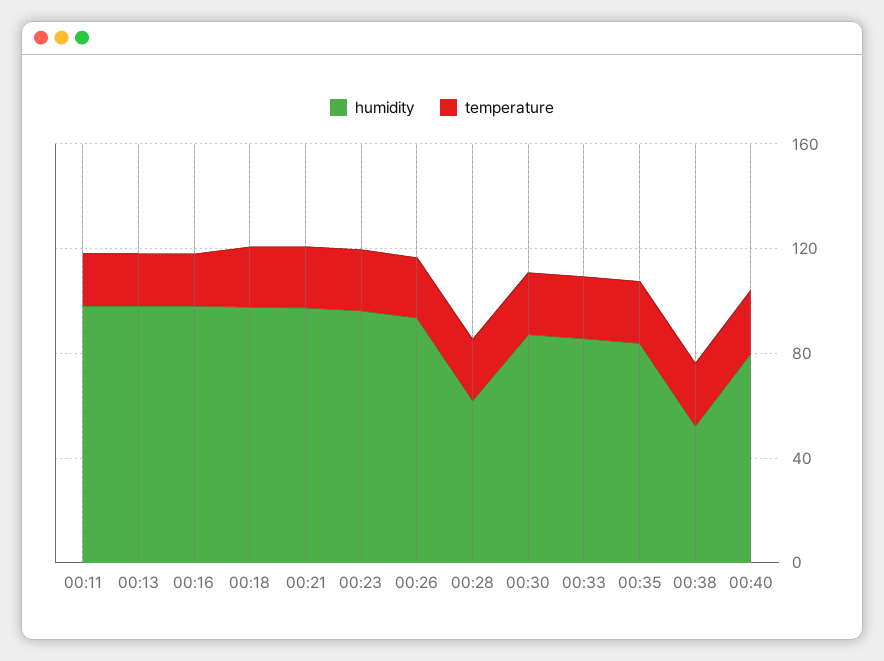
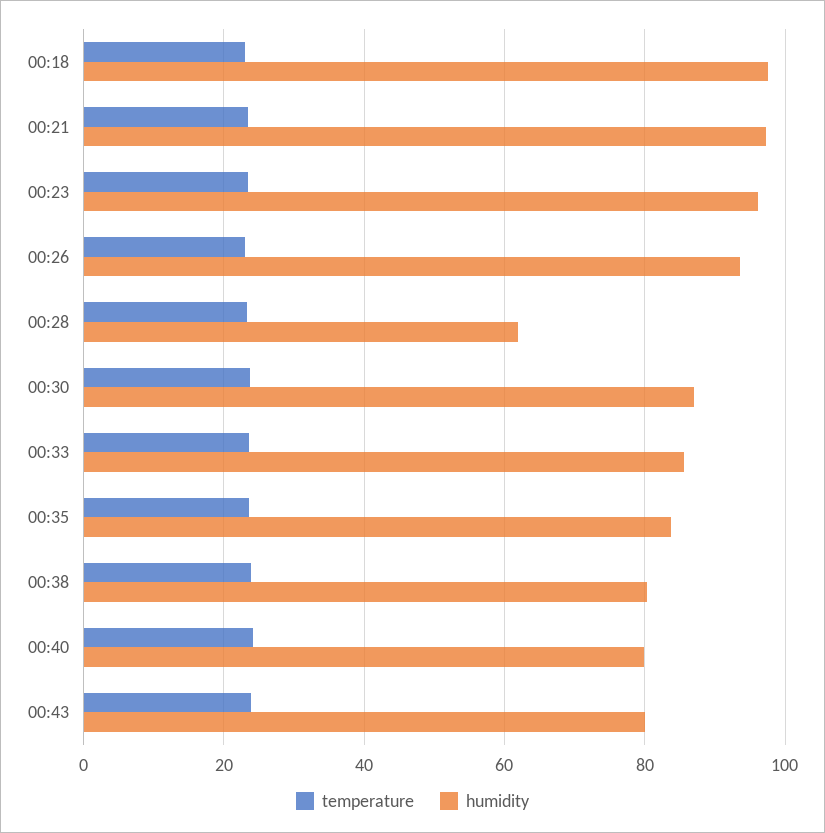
humidity, 00:11: 100 -> none
temperature, 00:11: 20 -> none
humidity, 00:13: 100 -> none
temperature, 00:13: 20 -> none
humidity, 00:16: 100 -> none
temperature, 00:16: 20 -> none
humidity, 00:38: 50 -> 80
temperature, 00:43: none -> 24
humidity, 00:43: none -> 80

